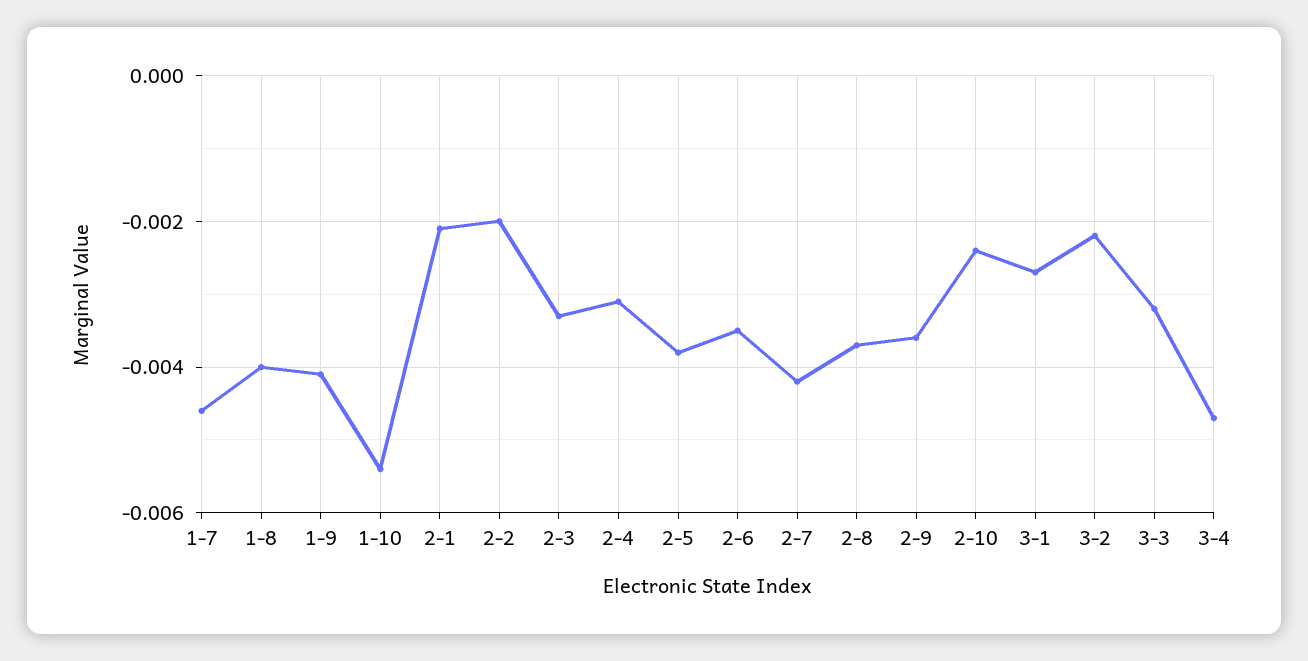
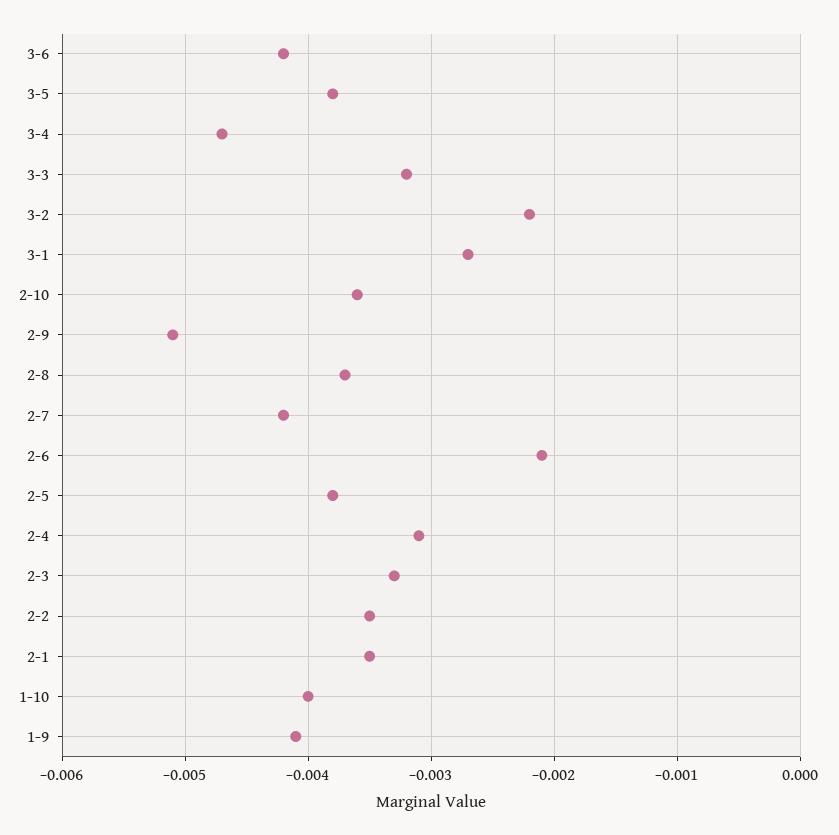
1-7: -0.0045 -> none
1-8: -0.004 -> none
1-10: -0.0055 -> -0.004
2-1: -0.002 -> -0.0035
2-2: -0.002 -> -0.0035
2-6: -0.0035 -> -0.0021
2-9: -0.0035 -> -0.0051
2-10: -0.0025 -> -0.0036
3-6: none -> -0.0042
3-5: none -> -0.0038

